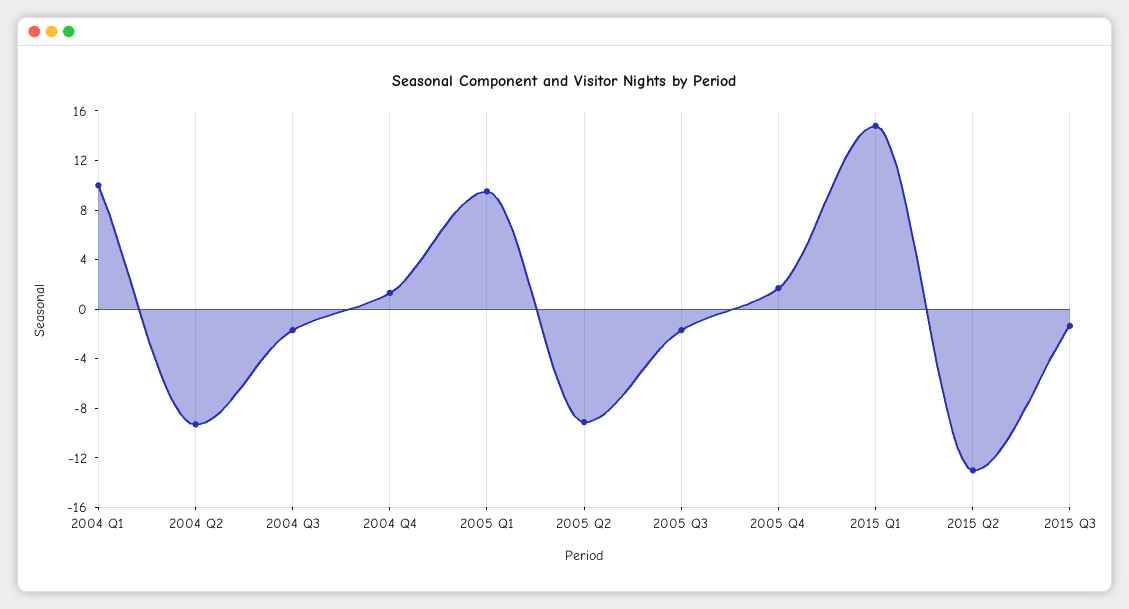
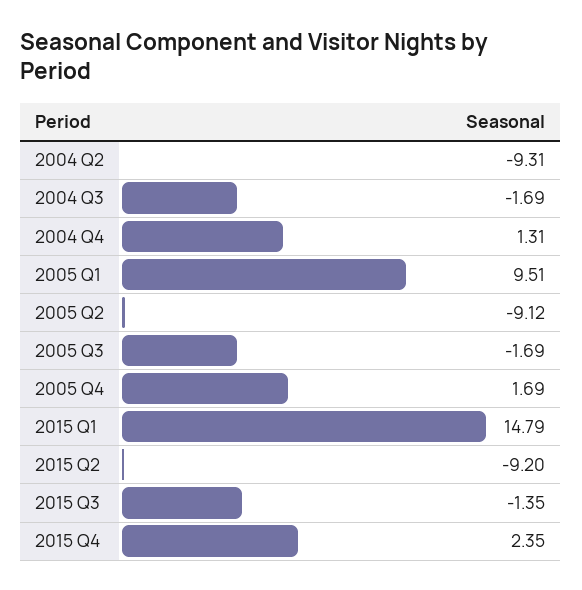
2004 Q1: 10 -> none
2015 Q2: -13 -> -9.2
2015 Q4: none -> 2.35

